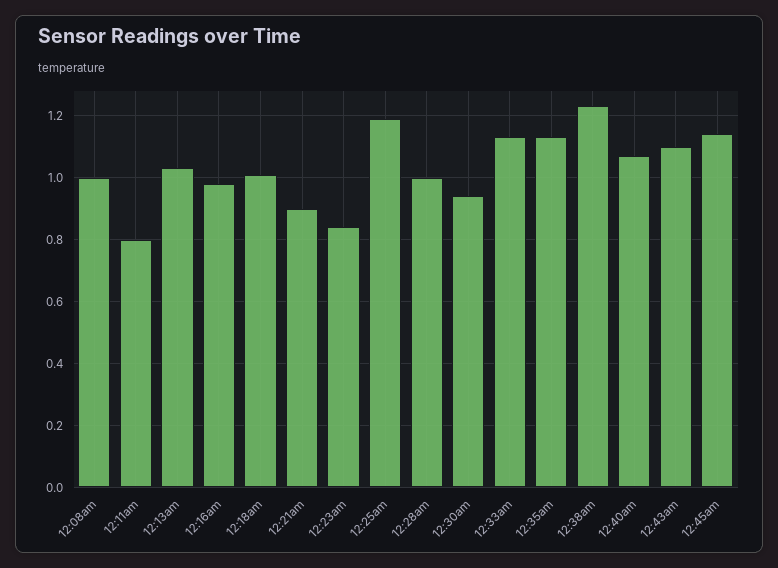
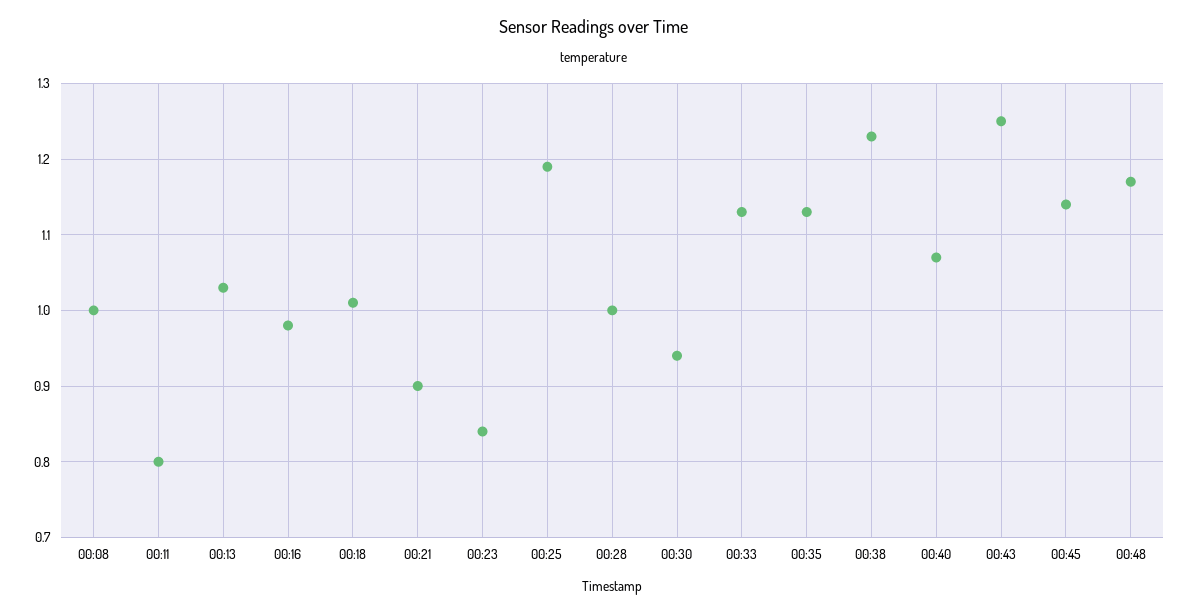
12:43am: 1.1 -> 1.25
00:48: none -> 1.17

